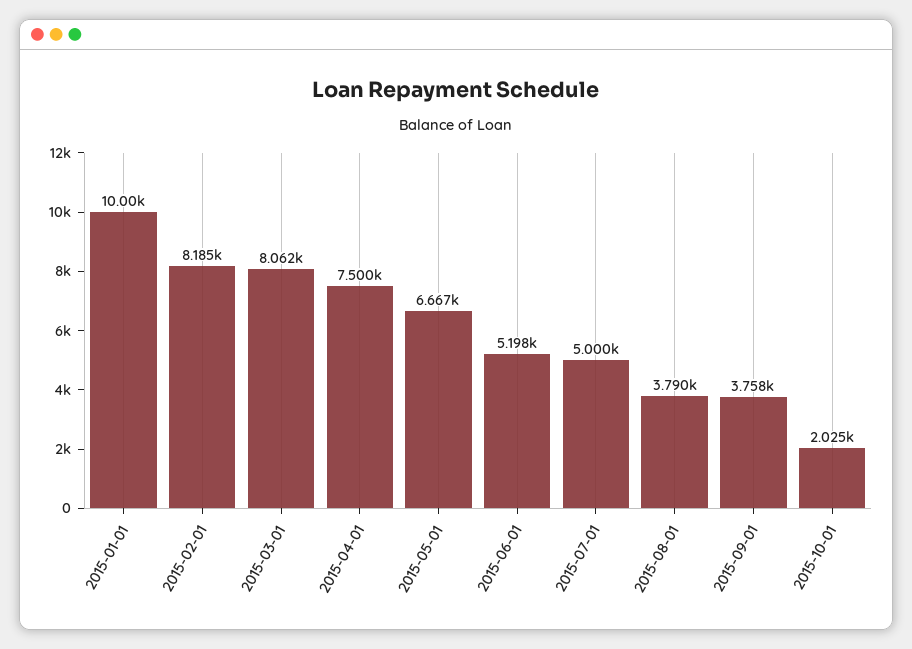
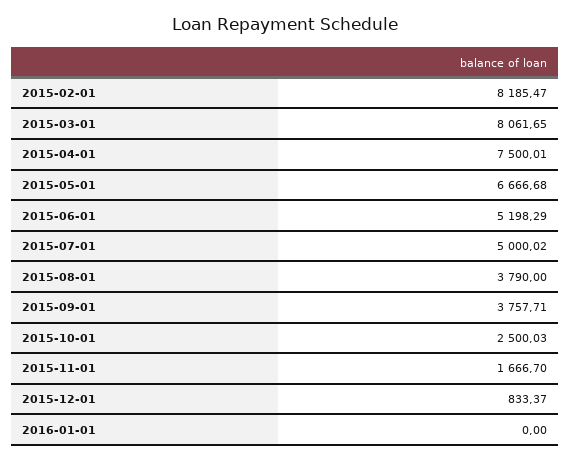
2015-01-01: 10000 -> none
2015-10-01: 2025 -> 2500.03
2015-11-01: none -> 1666.7
2015-12-01: none -> 833.37
2016-01-01: none -> 0

